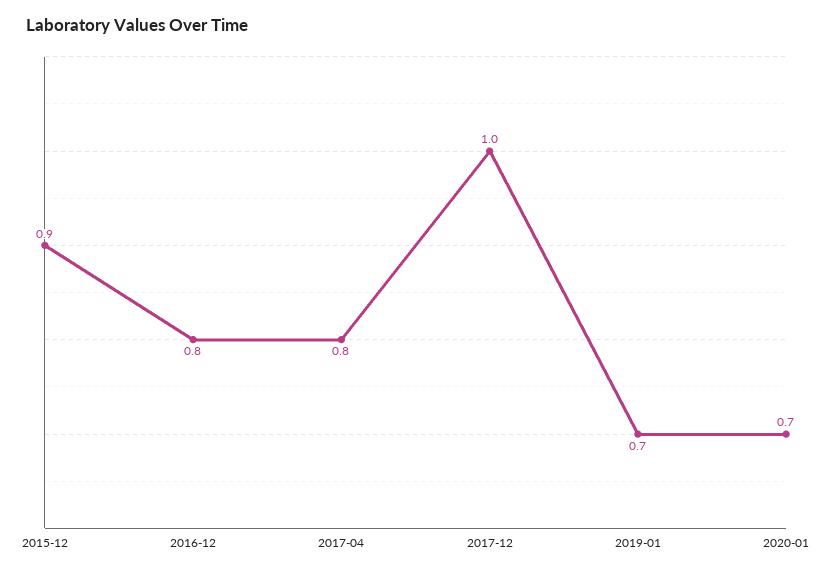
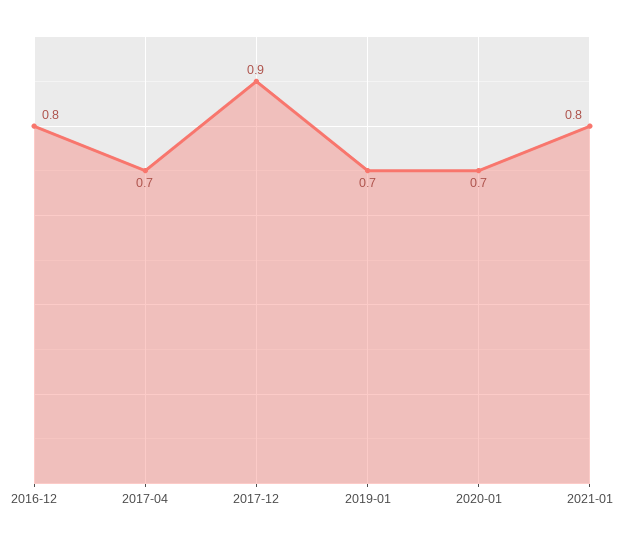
2015-12: 0.9 -> none
2017-04: 0.8 -> 0.7
2017-12: 1 -> 0.9
2021-01: none -> 0.8

